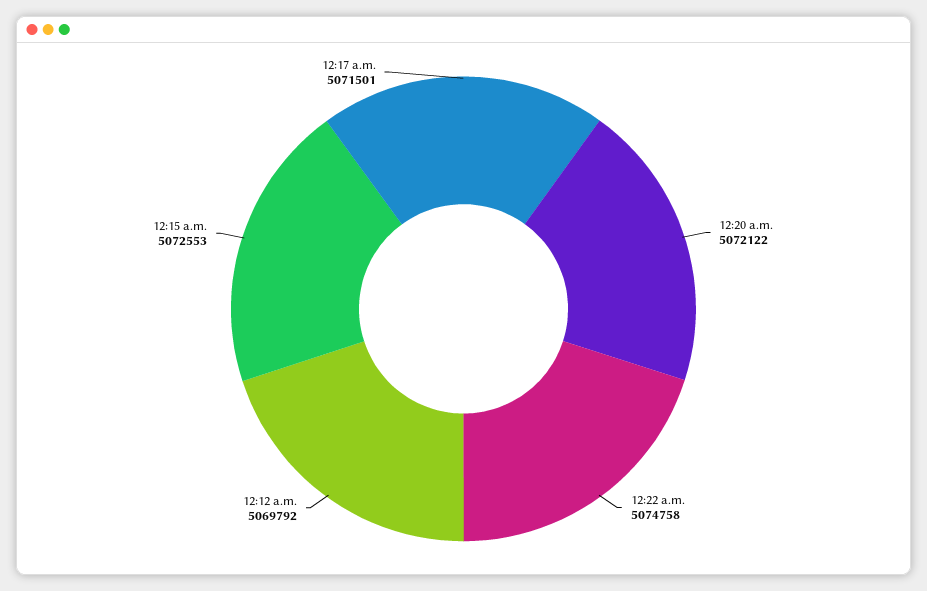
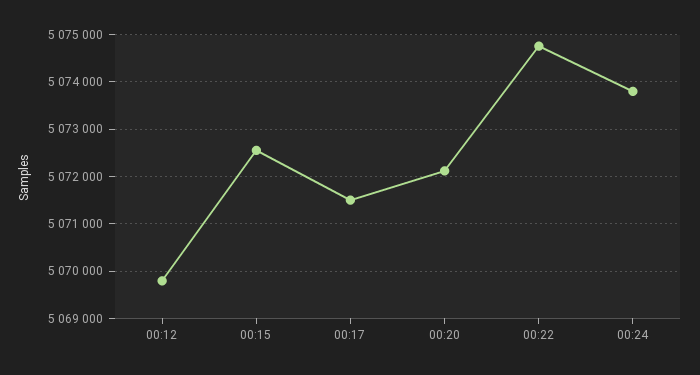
00:24: none -> 5073800

